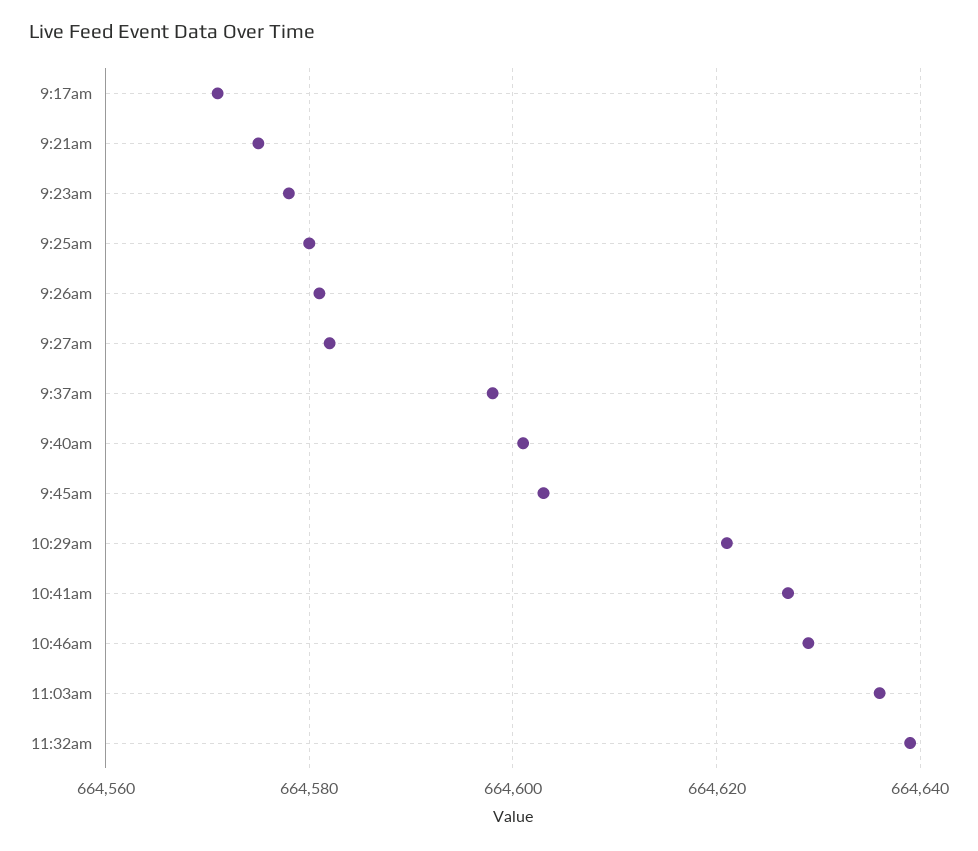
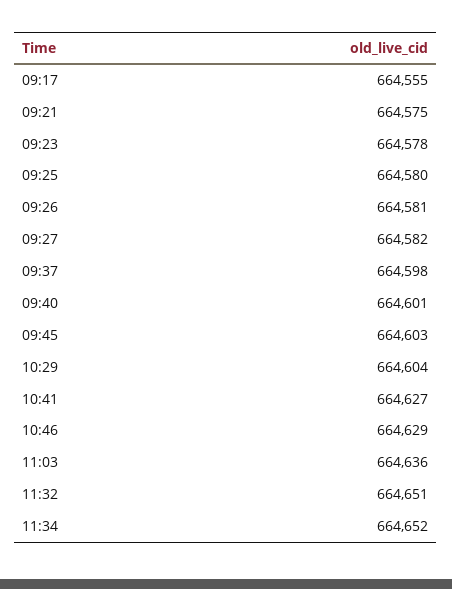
9:17am: 664570 -> 664555
10:29am: 664620 -> 664604
11:32am: 664640 -> 664651
11:34: none -> 664652

